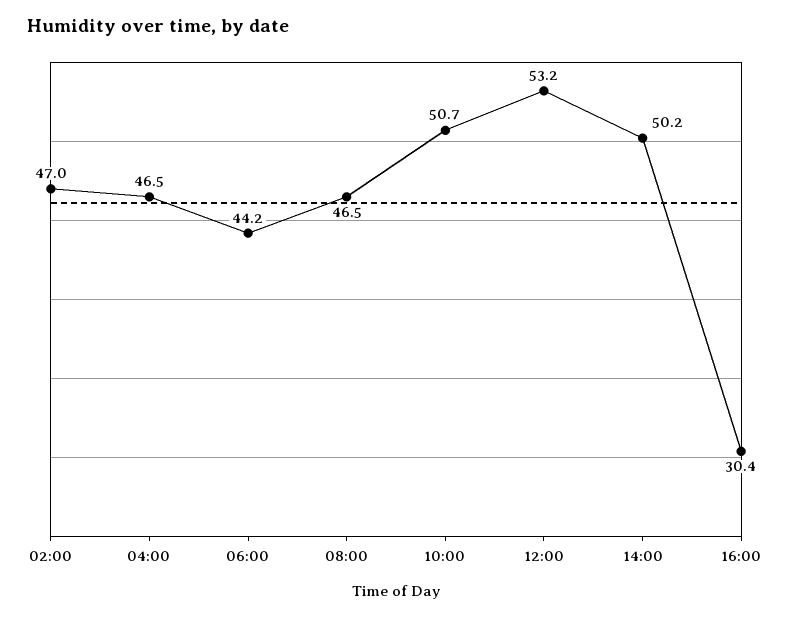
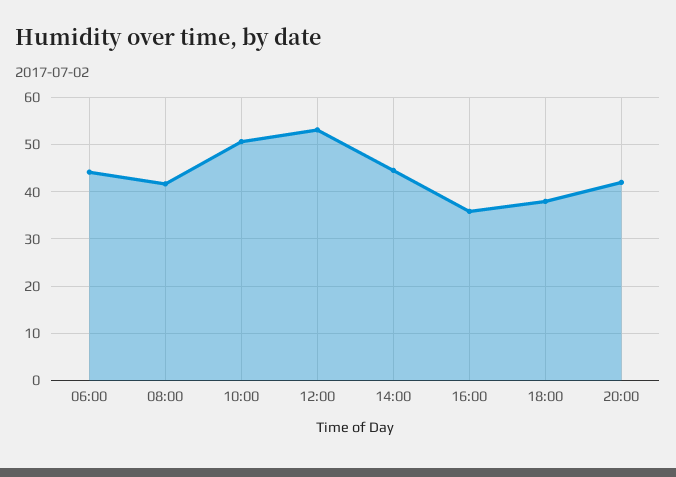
02:00: 47 -> none
04:00: 46.5 -> none
08:00: 46.5 -> 42
14:00: 50.2 -> 44
16:00: 30.4 -> 36
18:00: none -> 38
20:00: none -> 42

